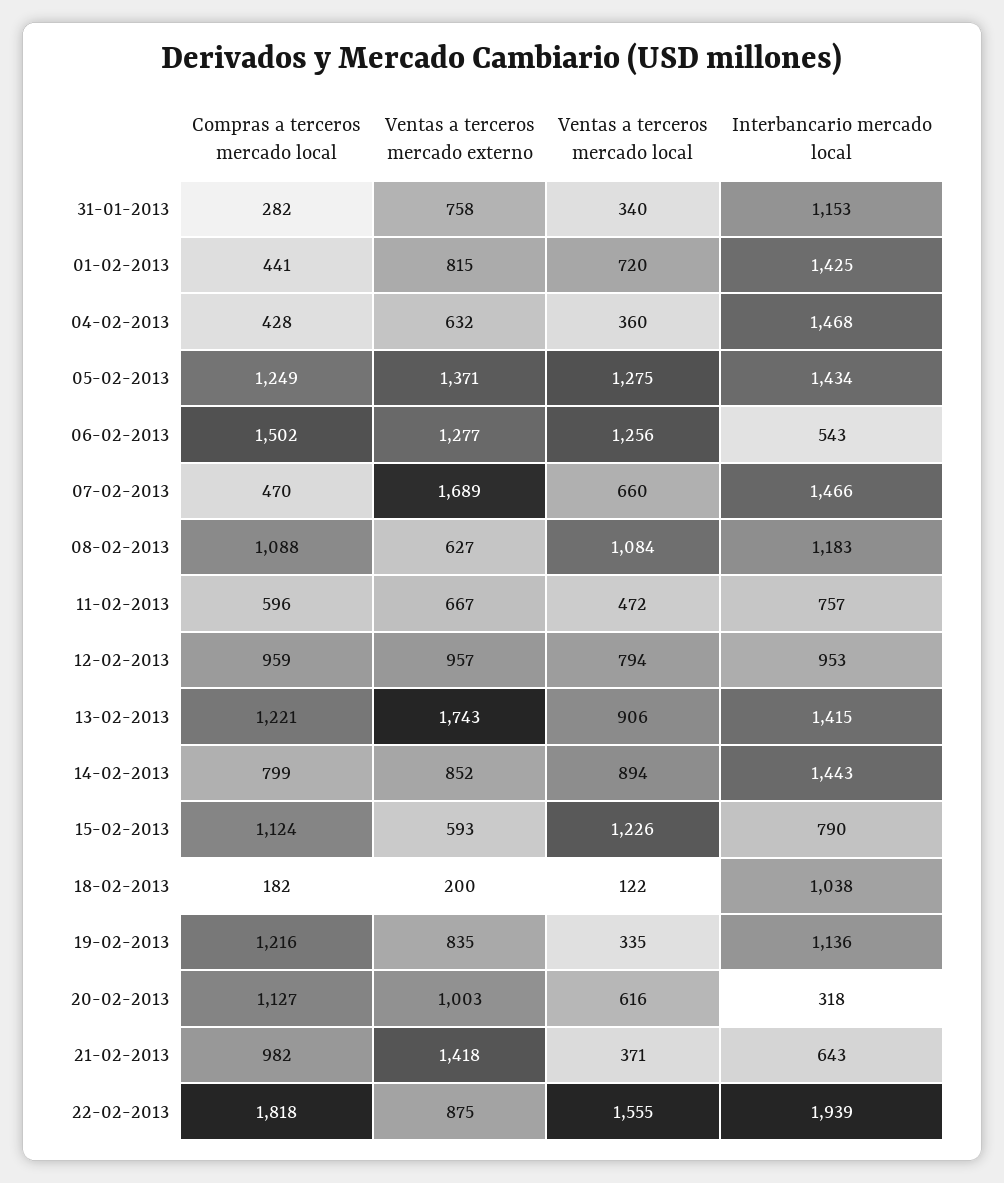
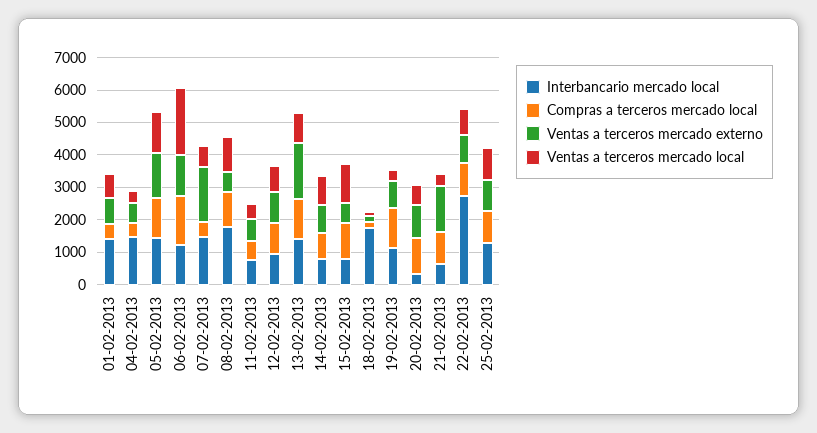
Compras a terceros mercado local, 31-01-2013: 282 -> none
Ventas a terceros mercado externo, 31-01-2013: 758 -> none
Ventas a terceros mercado local, 31-01-2013: 340 -> none
Interbancario mercado local, 31-01-2013: 1153 -> none
Ventas a terceros mercado local, 06-02-2013: 1256 -> 2000
Interbancario mercado local, 06-02-2013: 543 -> 1250
Interbancario mercado local, 08-02-2013: 1183 -> 1750
Interbancario mercado local, 14-02-2013: 1443 -> 750
Interbancario mercado local, 18-02-2013: 1038 -> 1750
Compras a terceros mercado local, 22-02-2013: 1818 -> 1000
Ventas a terceros mercado local, 22-02-2013: 1555 -> 750
Interbancario mercado local, 22-02-2013: 1939 -> 2750
Interbancario mercado local, 25-02-2013: none -> 1250
Compras a terceros mercado local, 25-02-2013: none -> 1000
Ventas a terceros mercado externo, 25-02-2013: none -> 1000
Ventas a terceros mercado local, 25-02-2013: none -> 1000

